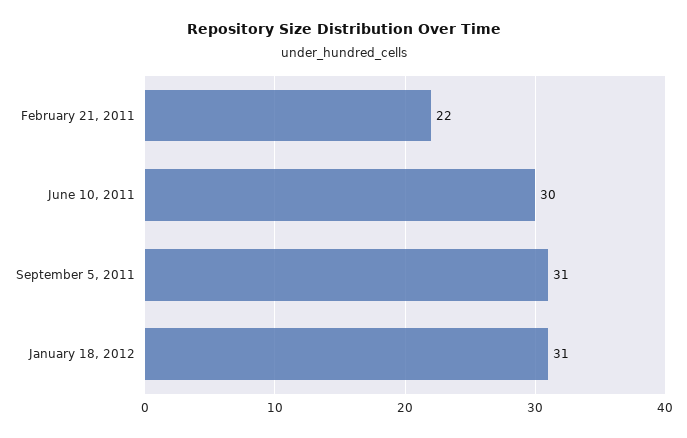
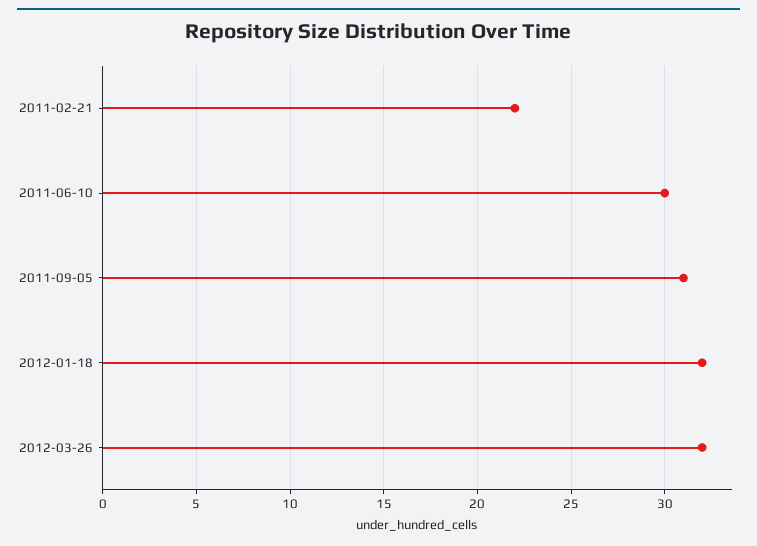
January 18, 2012: 31 -> 32
2012-03-26: none -> 32

